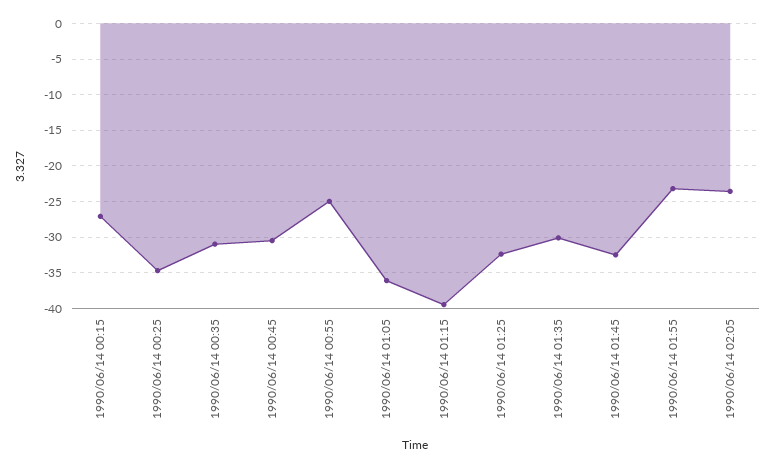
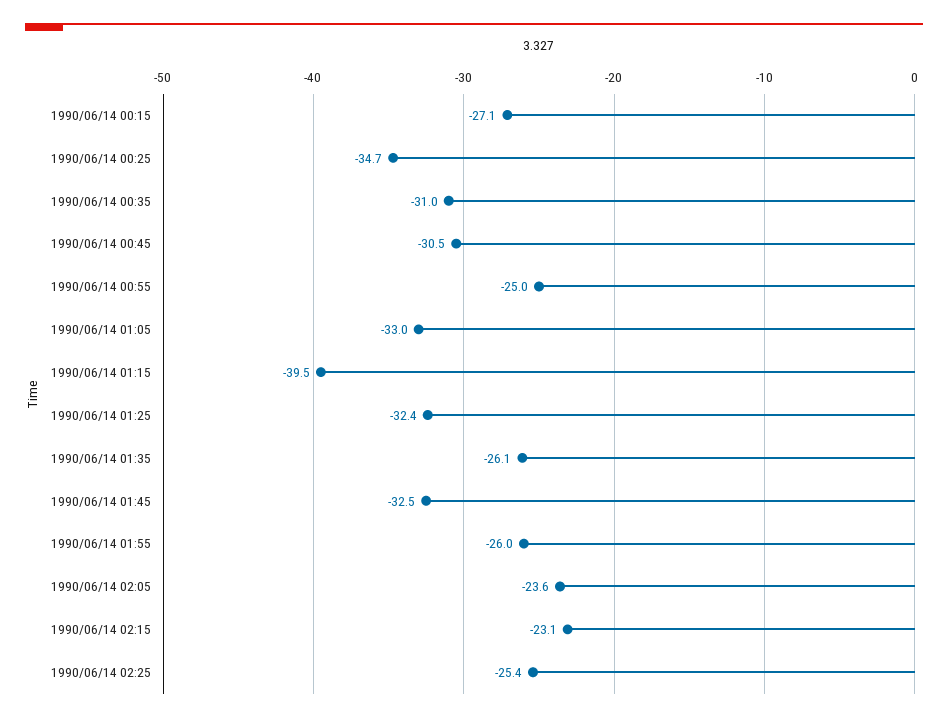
1990/06/14 01:05: -36 -> -33
1990/06/14 01:35: -30 -> -26.1
1990/06/14 01:55: -23 -> -26
1990/06/14 02:15: none -> -23.1
1990/06/14 02:25: none -> -25.4

